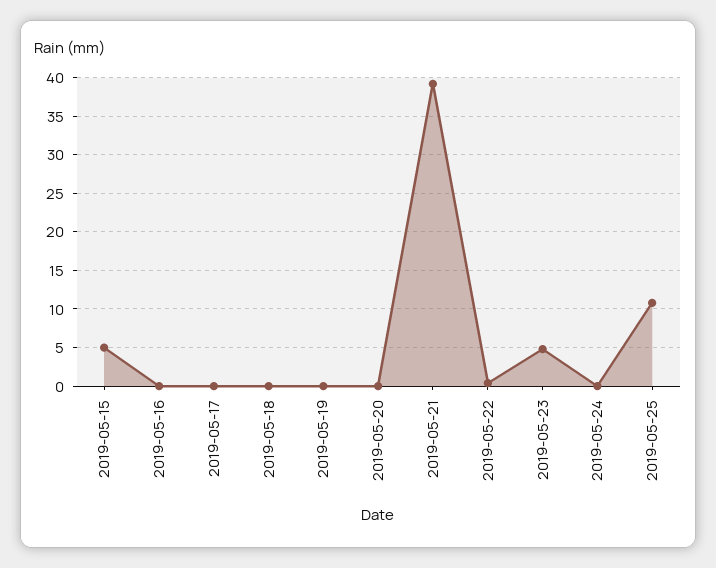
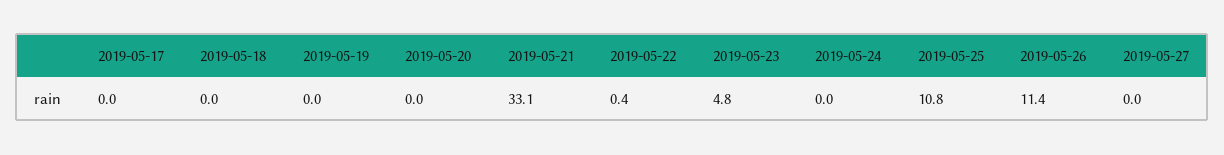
2019-05-15: 5 -> none
2019-05-16: 0 -> none
2019-05-21: 39 -> 33.1
2019-05-26: none -> 11.4
2019-05-27: none -> 0

